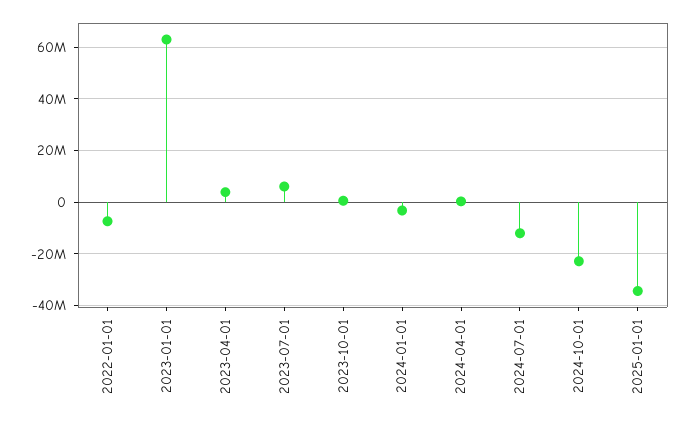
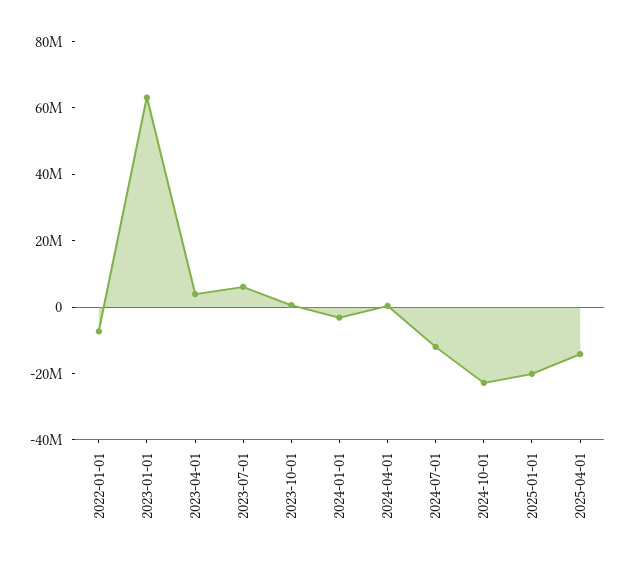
2025-01-01: -35000000 -> -20000000
2025-04-01: none -> -15000000

